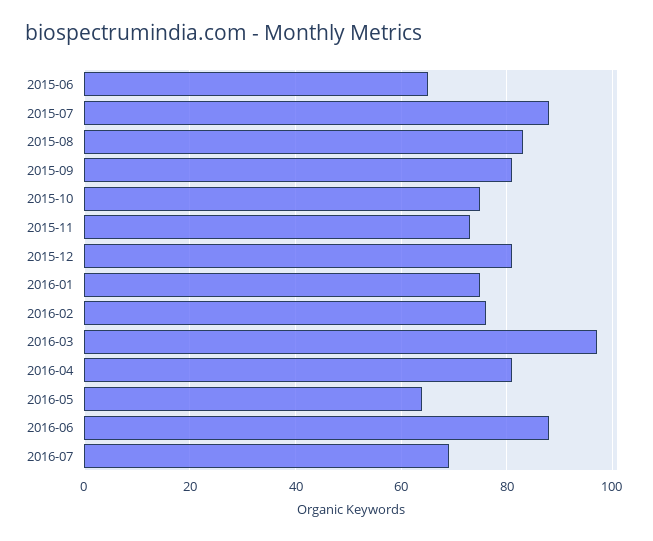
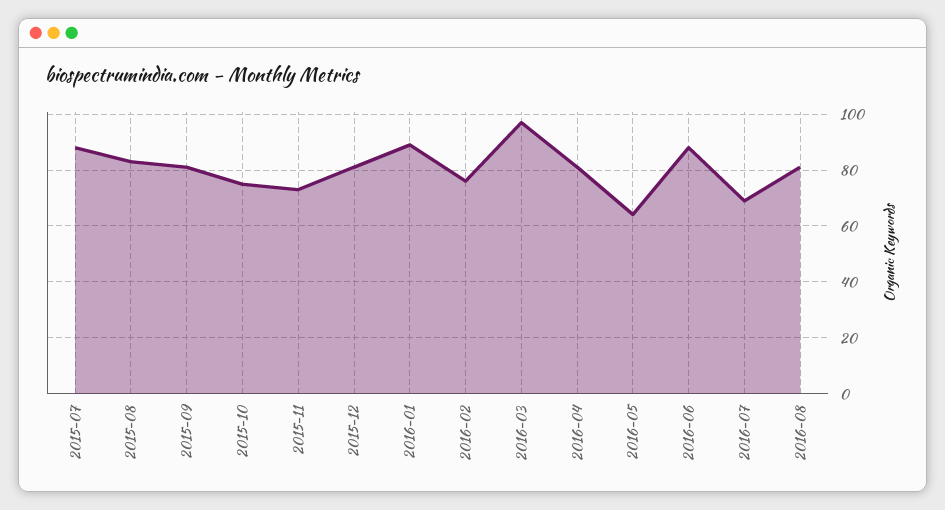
2015-06: 65 -> none
2016-01: 75 -> 90
2016-08: none -> 80

